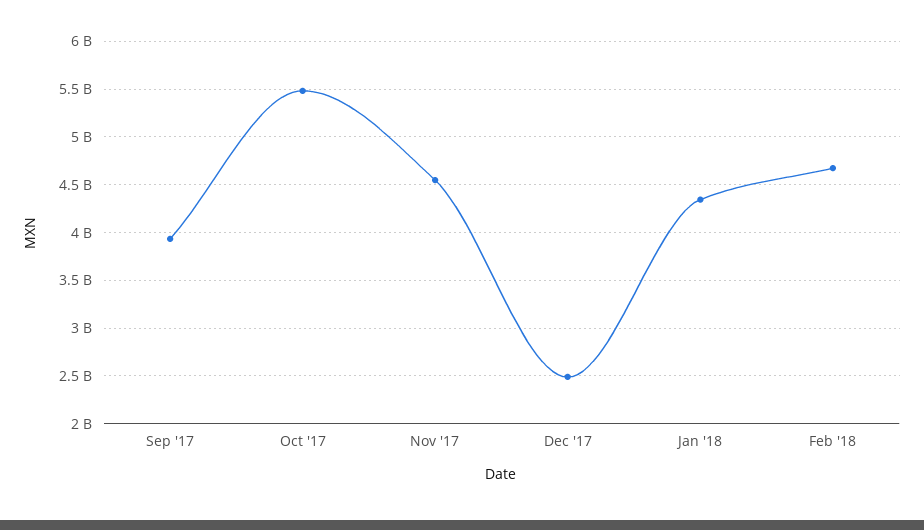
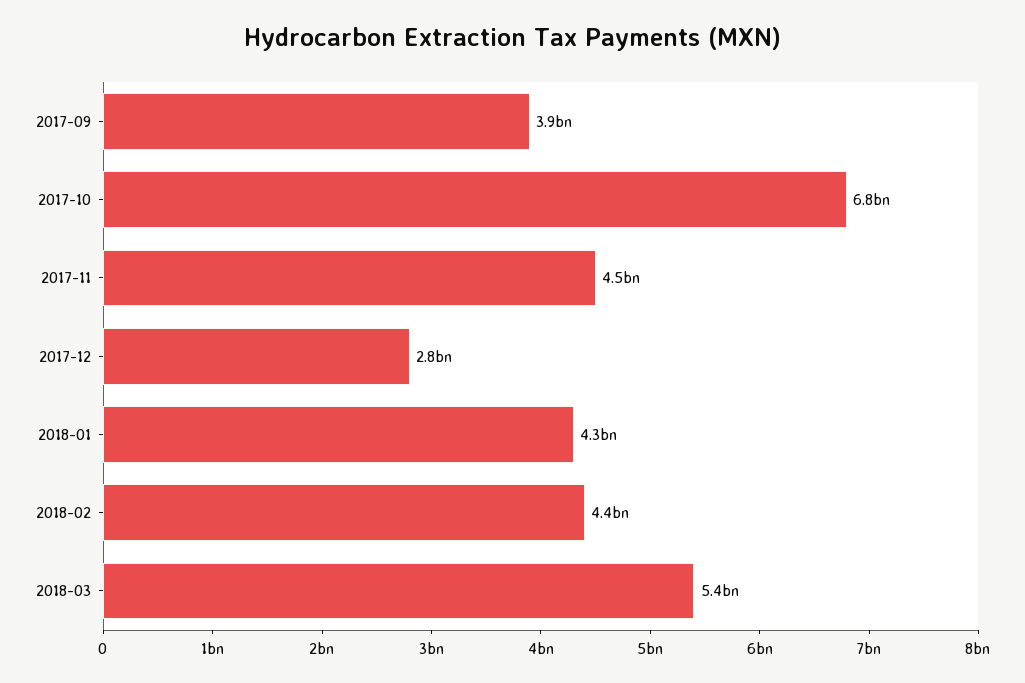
Oct '17: 5500000000 -> 6800000000
Dec '17: 2500000000 -> 2800000000
Feb '18: 4700000000 -> 4400000000
2018-03: none -> 5400000000

